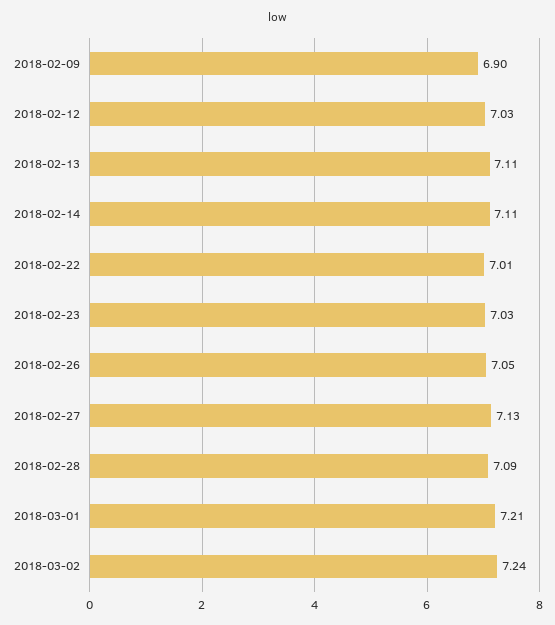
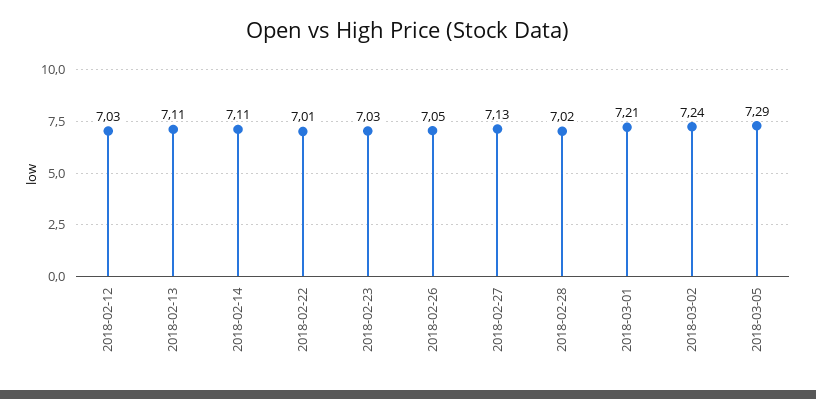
2018-02-09: 6.9 -> none
2018-02-28: 7.09 -> 7.02
2018-03-05: none -> 7.29

